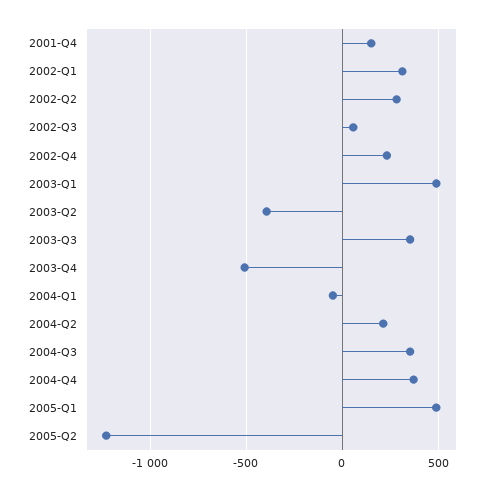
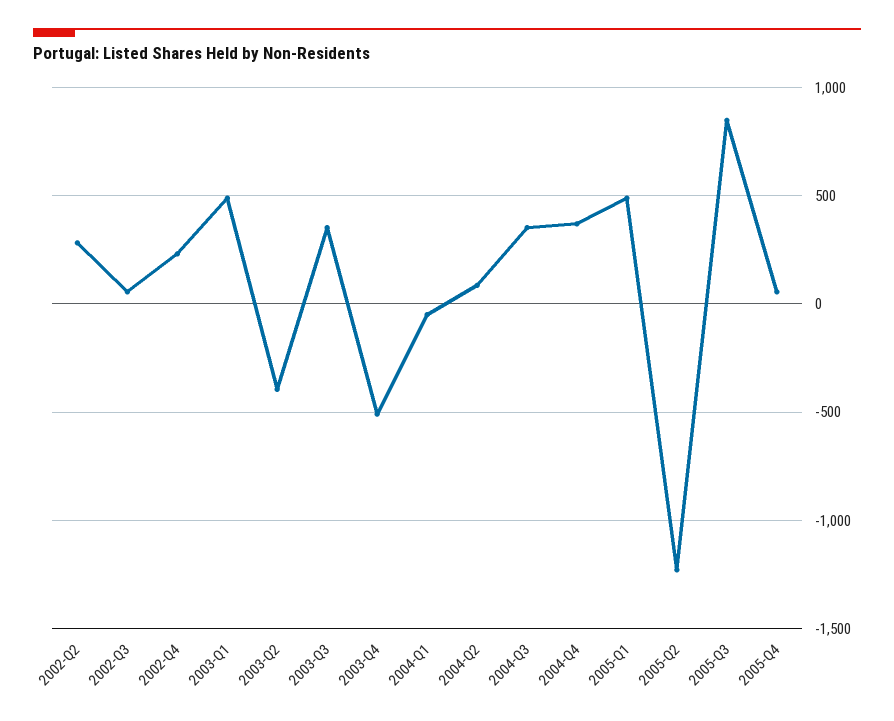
2001-Q4: 150 -> none
2002-Q1: 300 -> none
2004-Q2: 200 -> 100
2005-Q3: none -> 850
2005-Q4: none -> 50

